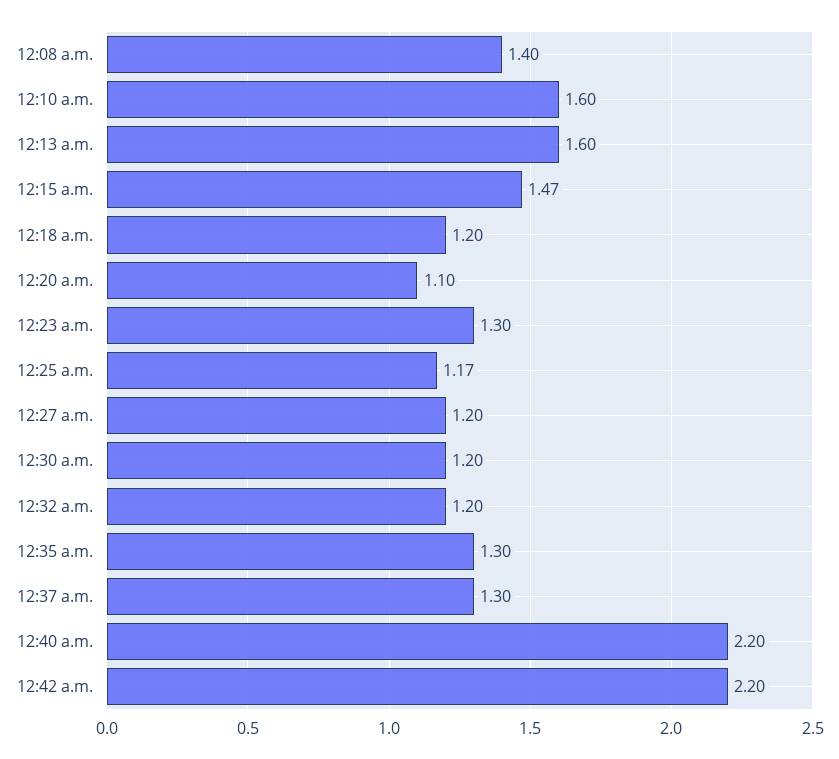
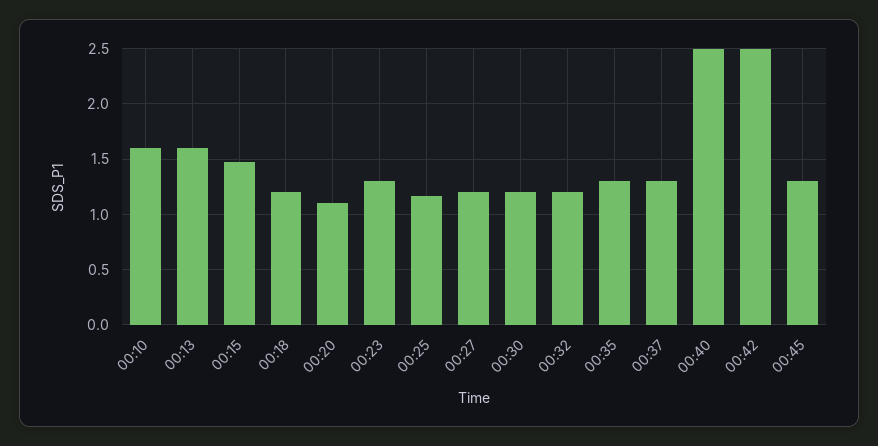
12:08 a.m.: 1.4 -> none
12:40 a.m.: 2.2 -> 2.5
12:42 a.m.: 2.2 -> 2.5
00:45: none -> 1.3

